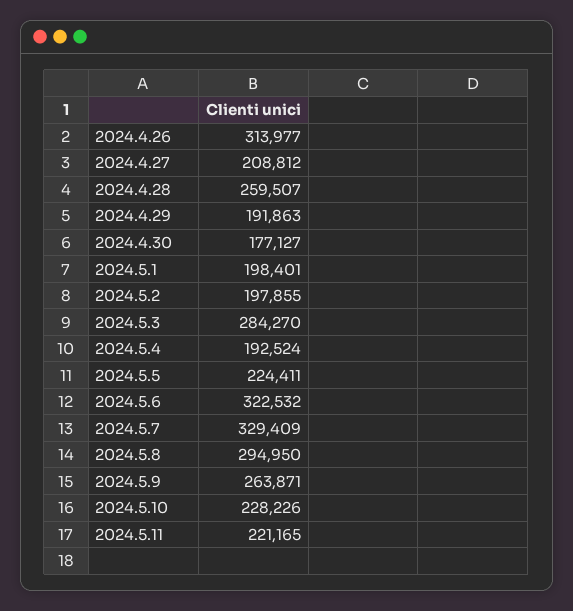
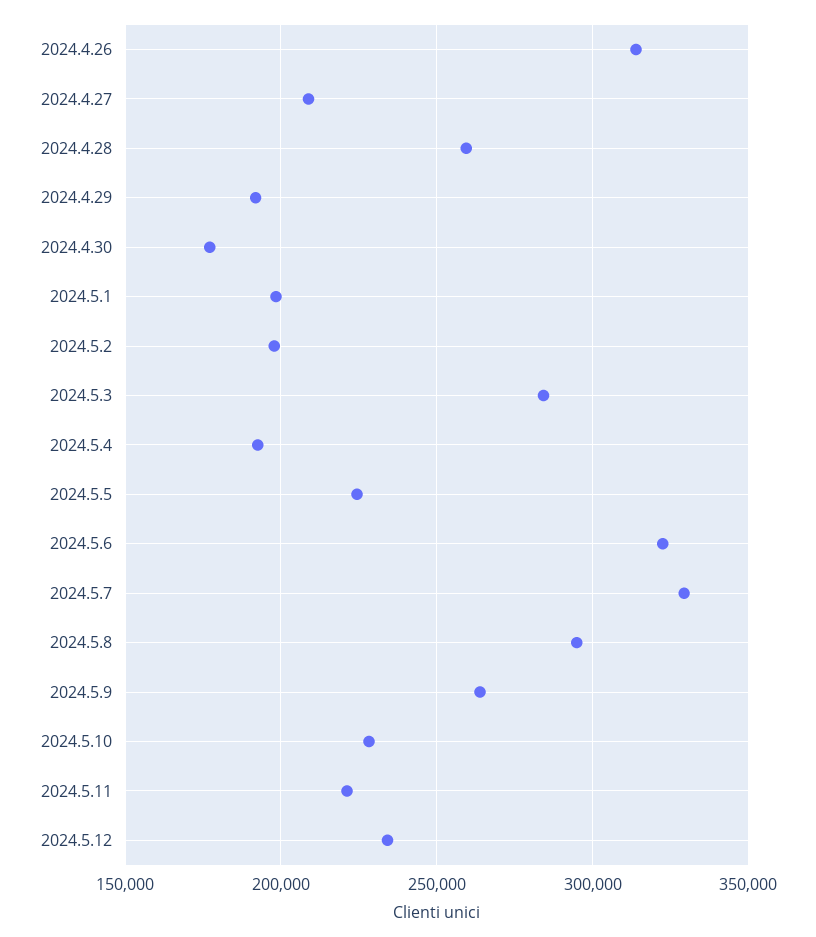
2024.5.12: none -> 235000

